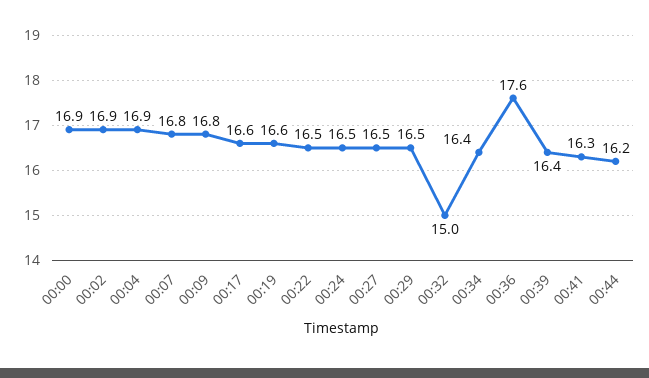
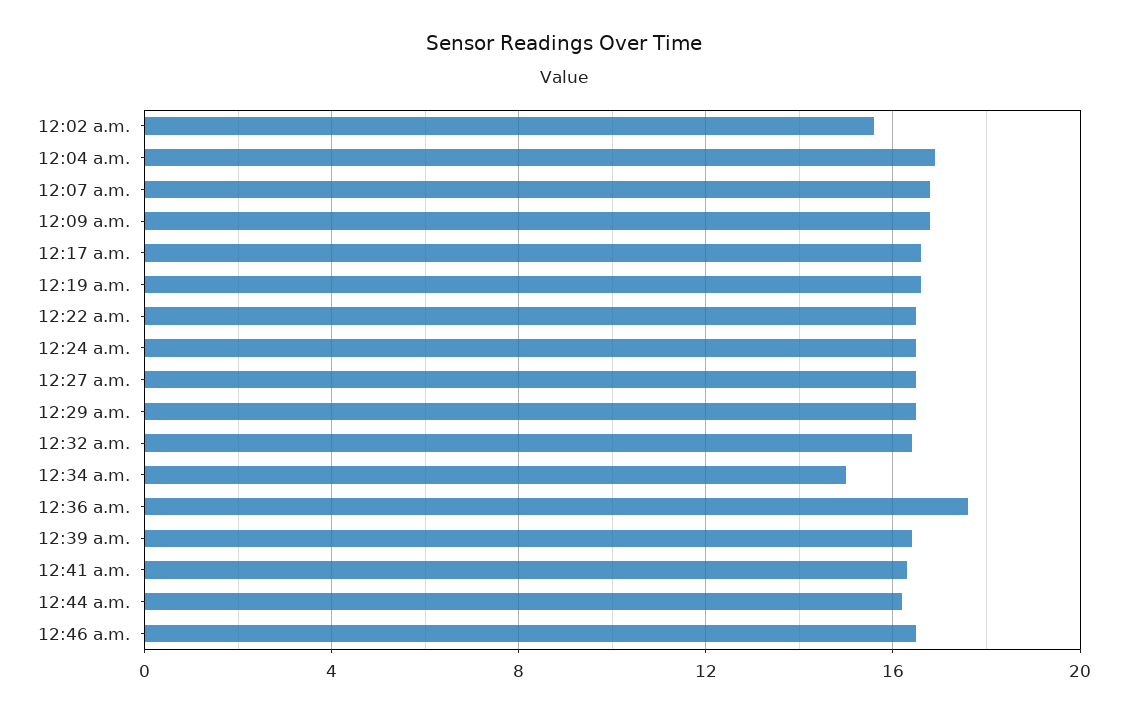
00:00: 16.9 -> none
00:02: 16.9 -> 15.5
00:32: 15 -> 16.5
00:34: 16.4 -> 15
12:46 a.m.: none -> 16.5

